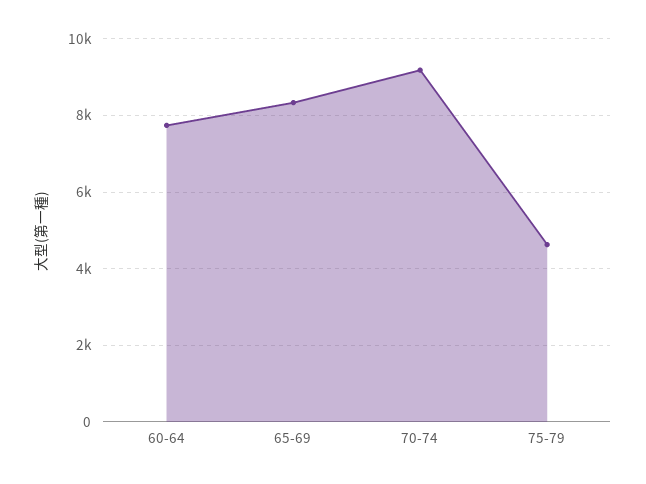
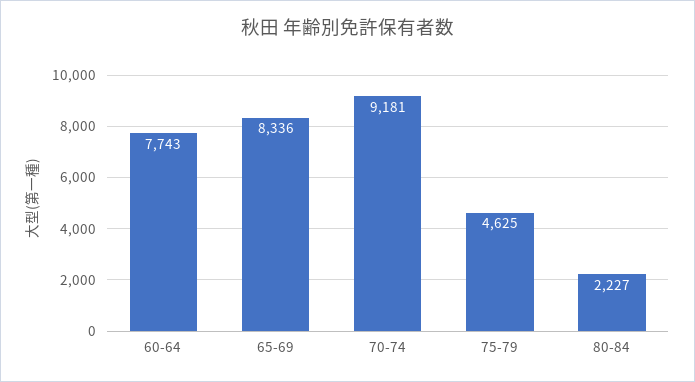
80-84: none -> 2227

